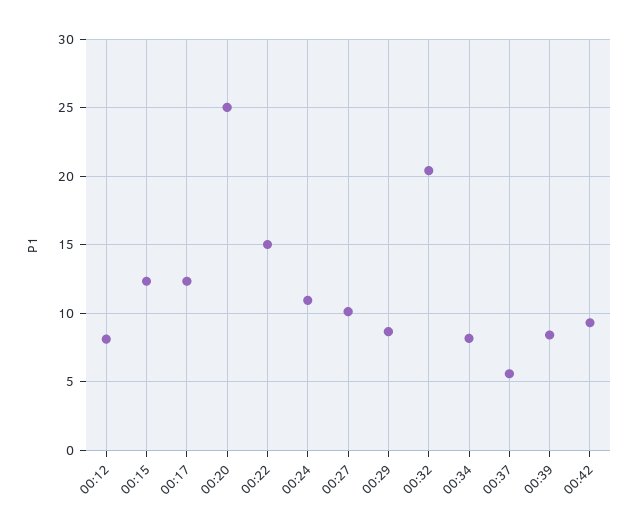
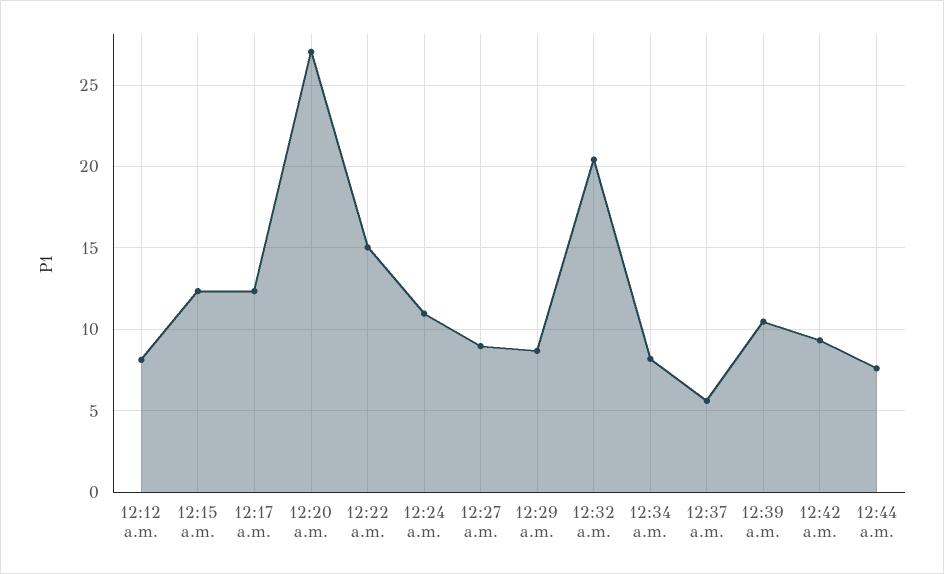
00:20: 25 -> 27
00:27: 10 -> 9
00:39: 8.5 -> 10.5
12:44 a.m.: none -> 7.5

